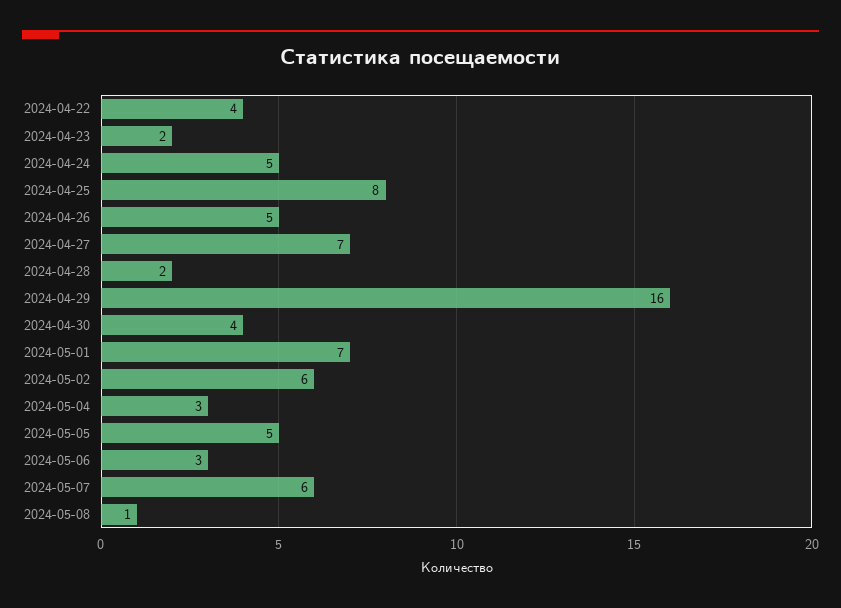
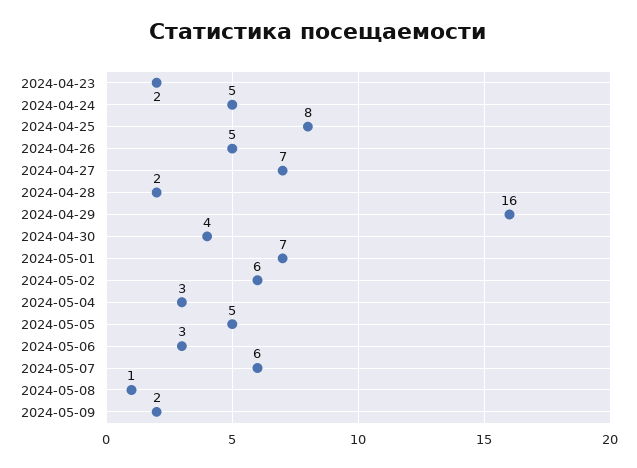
2024-04-22: 4 -> none
2024-05-09: none -> 2

